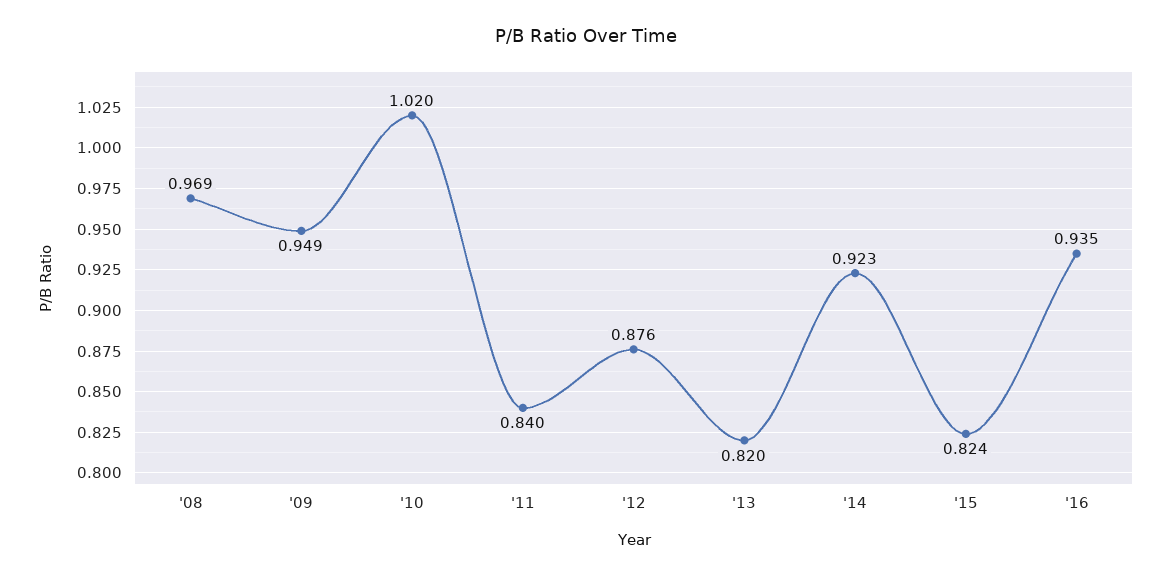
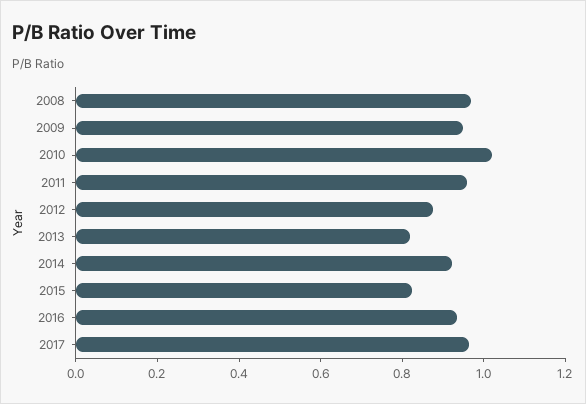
'11: 0.84 -> 0.95
2017: none -> 0.95

